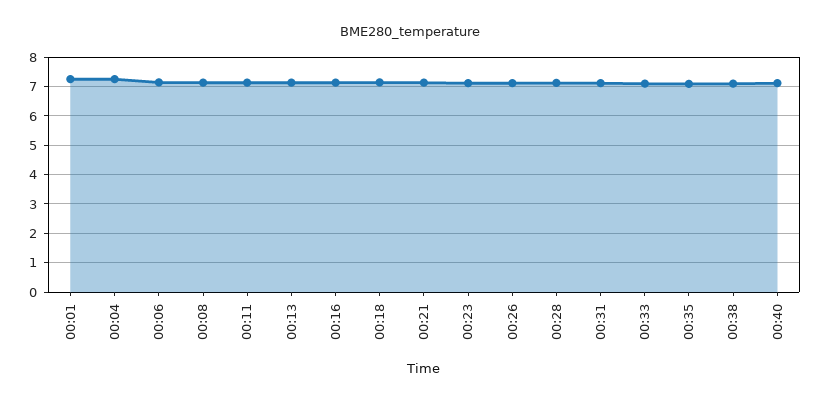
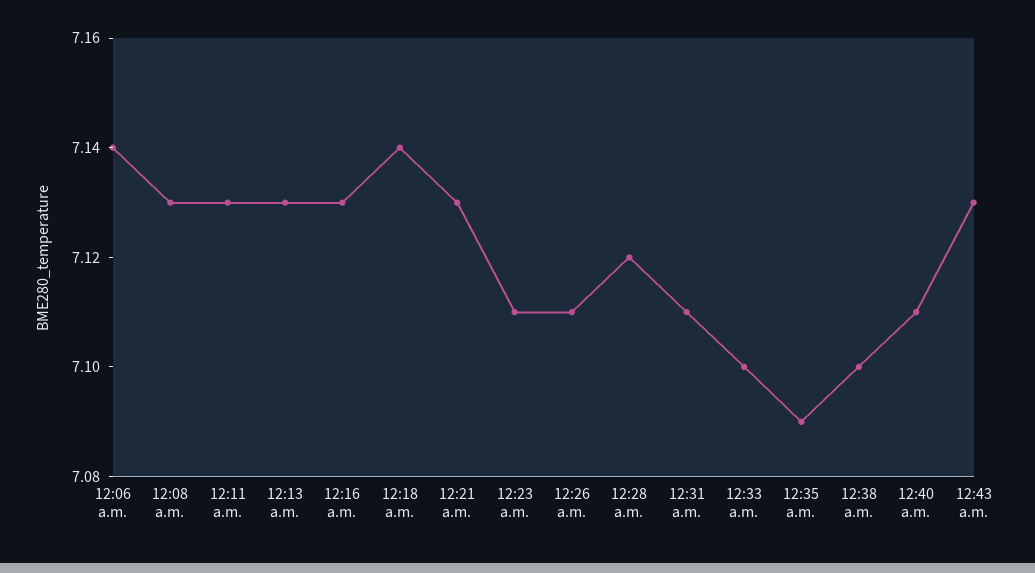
00:01: 7.25 -> none
00:04: 7.25 -> none
12:43 a.m.: none -> 7.13

